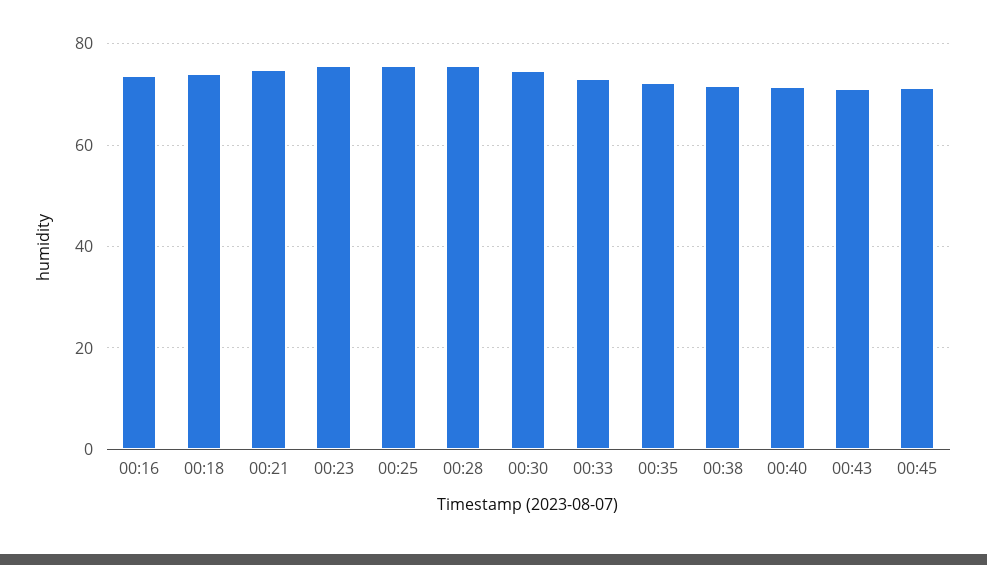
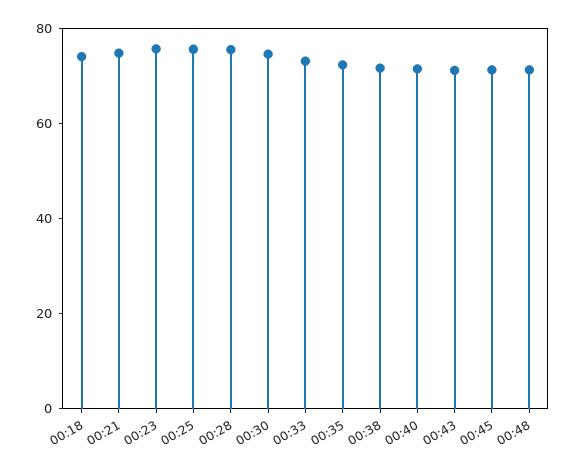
00:16: 74 -> none
00:48: none -> 70

